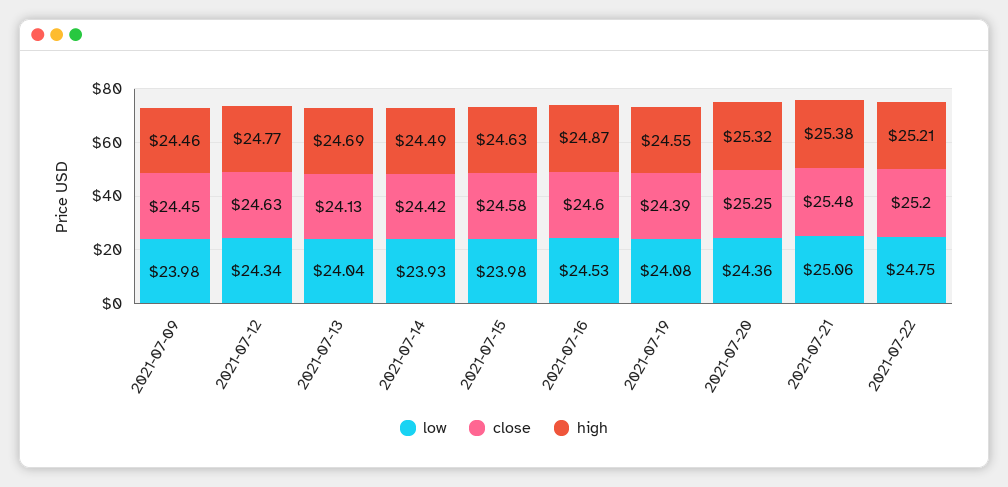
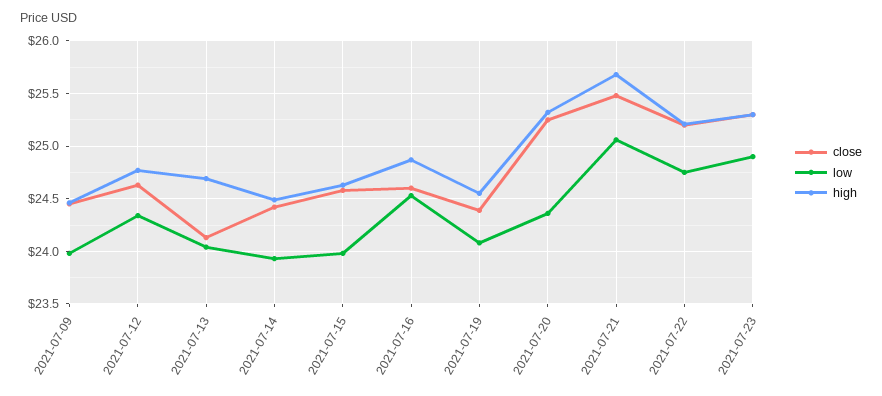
high, 2021-07-21: 25.38 -> 25.7
close, 2021-07-23: none -> 25.3
low, 2021-07-23: none -> 24.9
high, 2021-07-23: none -> 25.3

